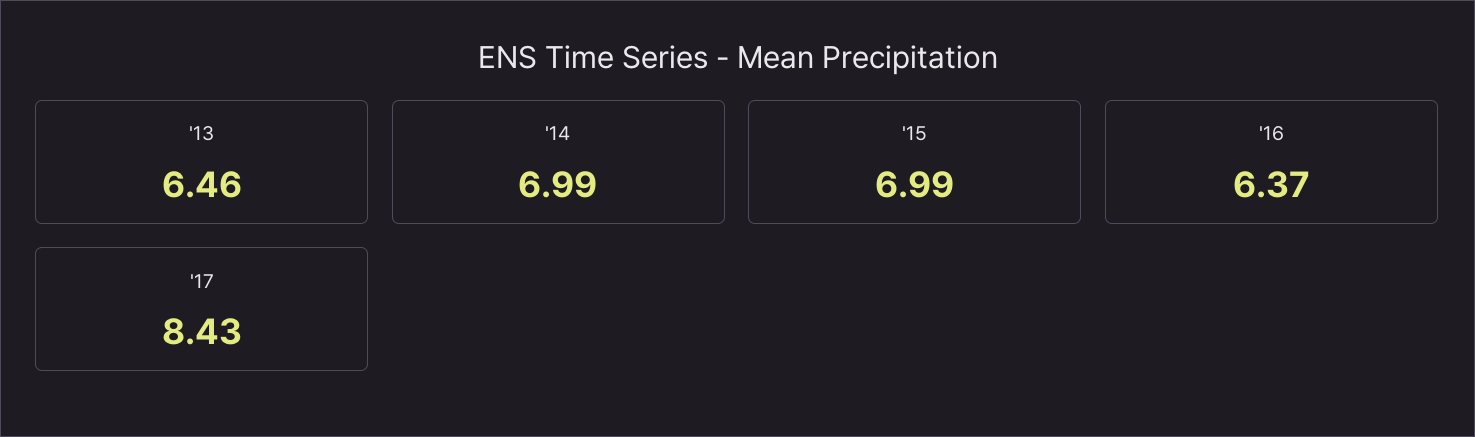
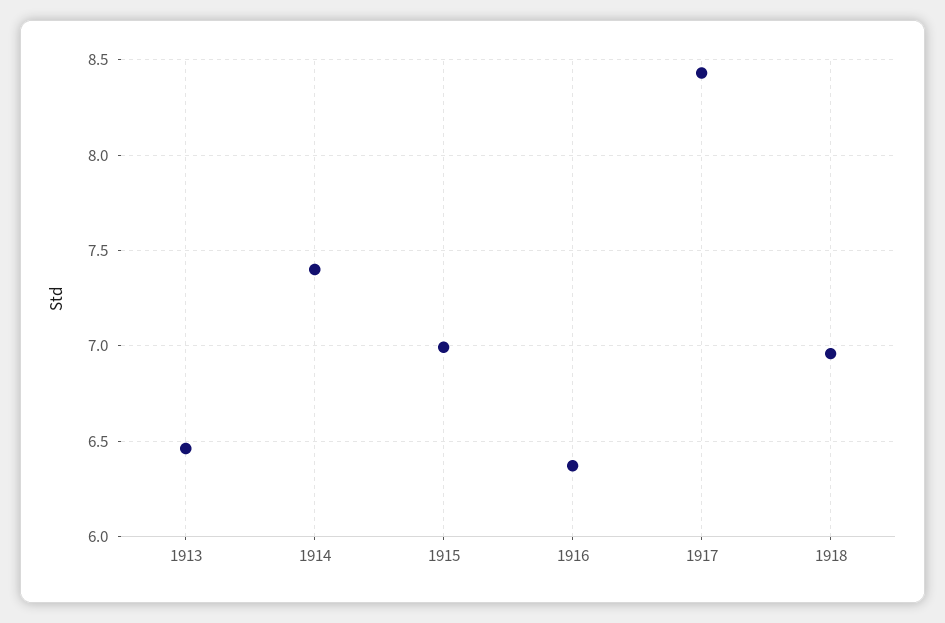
'14: 6.99 -> 7.4
1918: none -> 6.95

